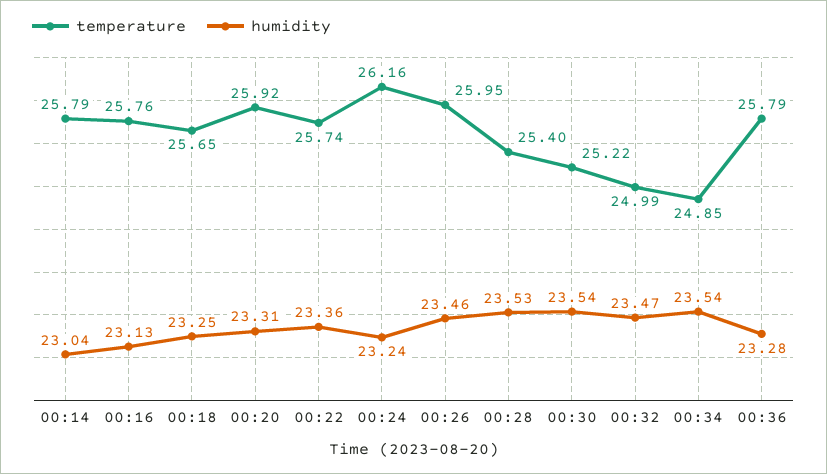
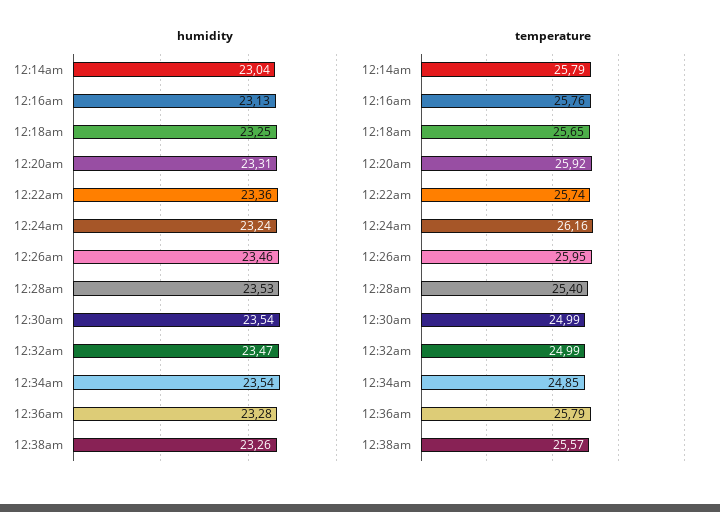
temperature, 00:30: 25.22 -> 24.99
humidity, 12:38am: none -> 23.26
temperature, 12:38am: none -> 25.57

